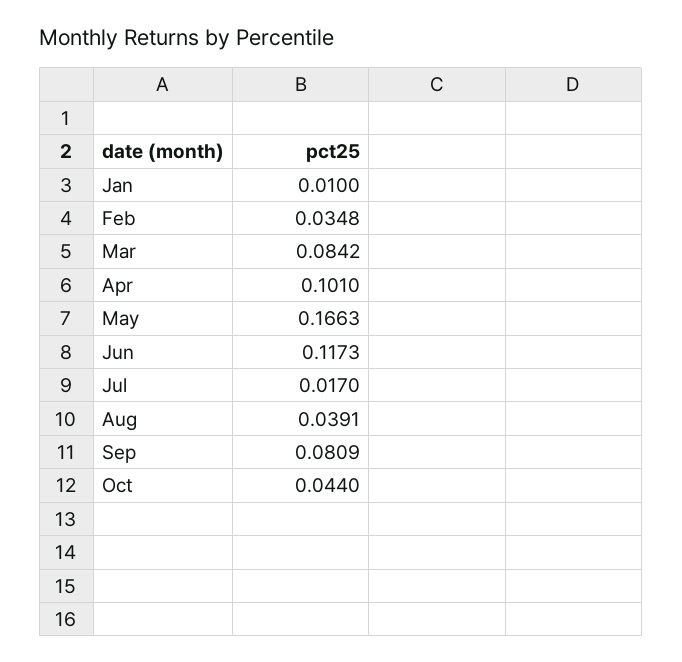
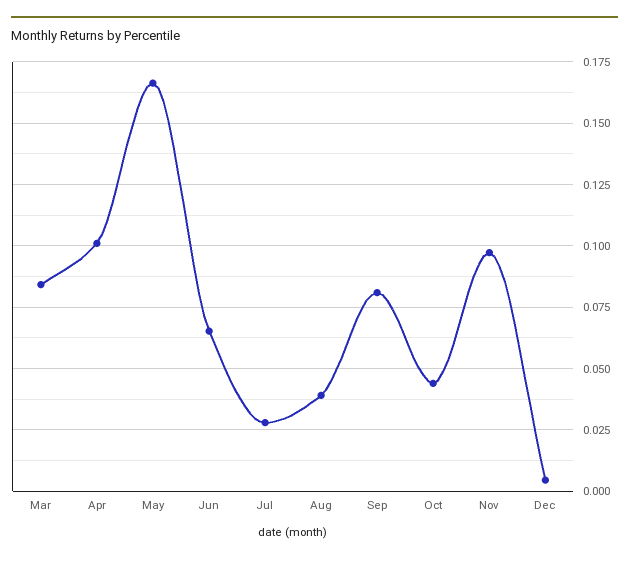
Jan: 0.01 -> none
Feb: 0.0348 -> none
Jun: 0.1173 -> 0.065
Jul: 0.017 -> 0.0275
Nov: none -> 0.0975
Dec: none -> 0.005

